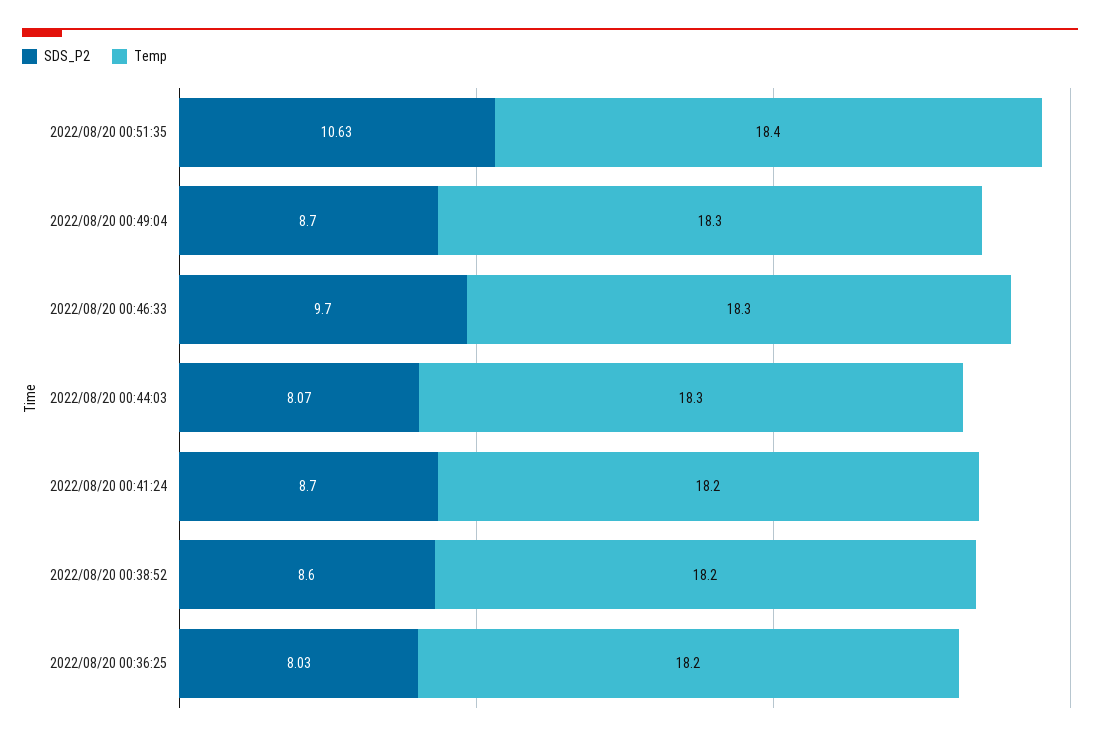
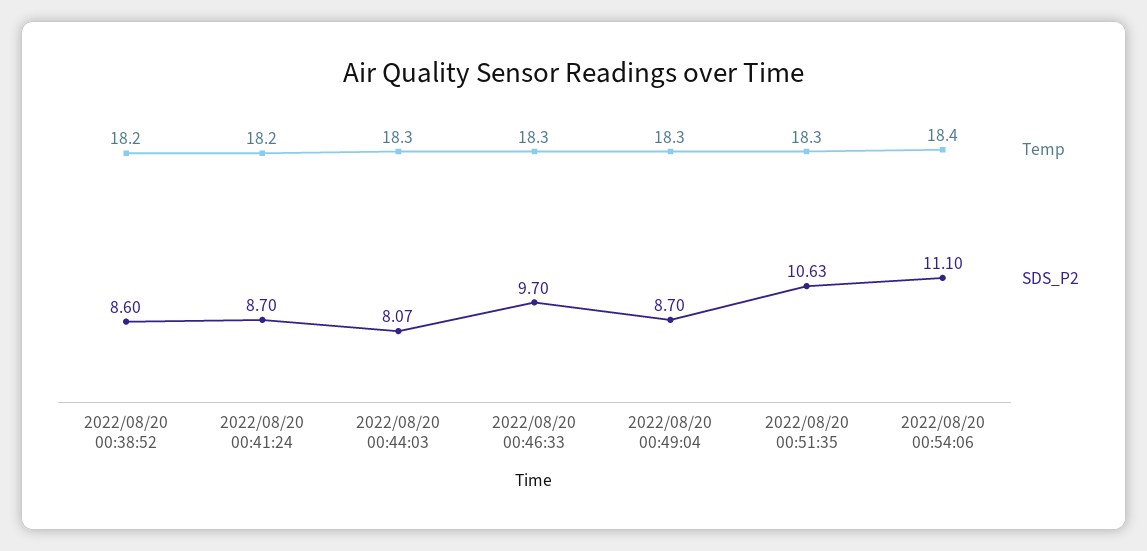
Temp, 2022/08/20 00:51:35: 18.4 -> 18.3
SDS_P2, 2022/08/20 00:36:25: 8.03 -> none
Temp, 2022/08/20 00:36:25: 18.2 -> none
Temp, 2022/08/20 00:54:06: none -> 18.4
SDS_P2, 2022/08/20 00:54:06: none -> 11.1

